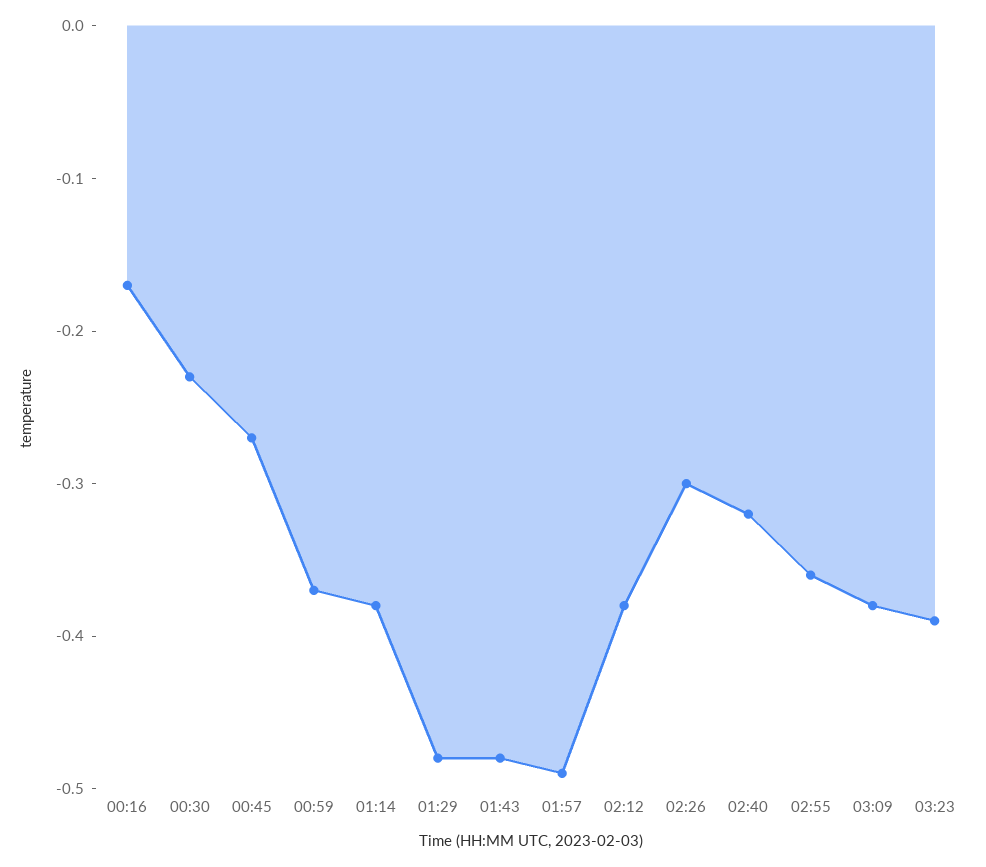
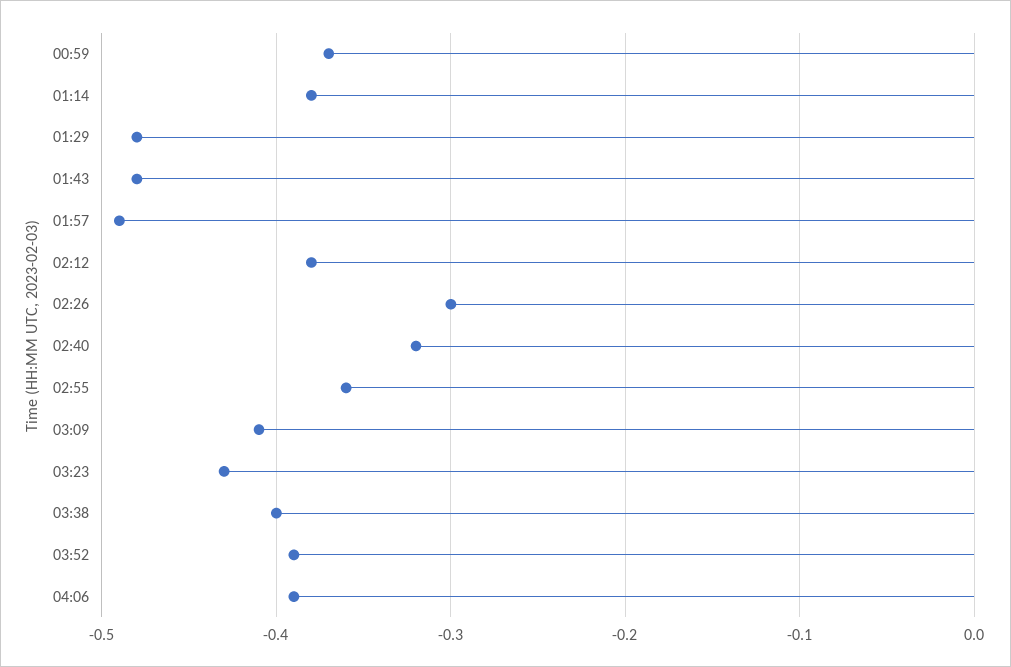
00:16: -0.17 -> none
00:30: -0.23 -> none
00:45: -0.27 -> none
03:09: -0.38 -> -0.41
03:23: -0.39 -> -0.43
03:38: none -> -0.4
03:52: none -> -0.39
04:06: none -> -0.39

